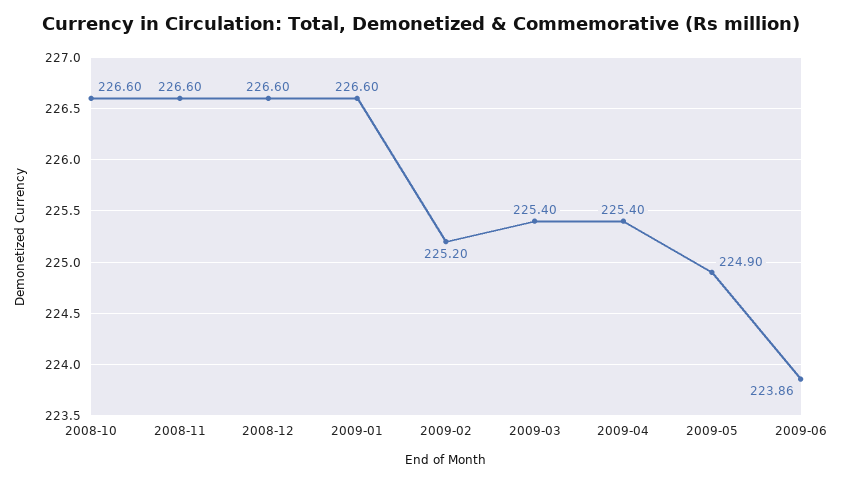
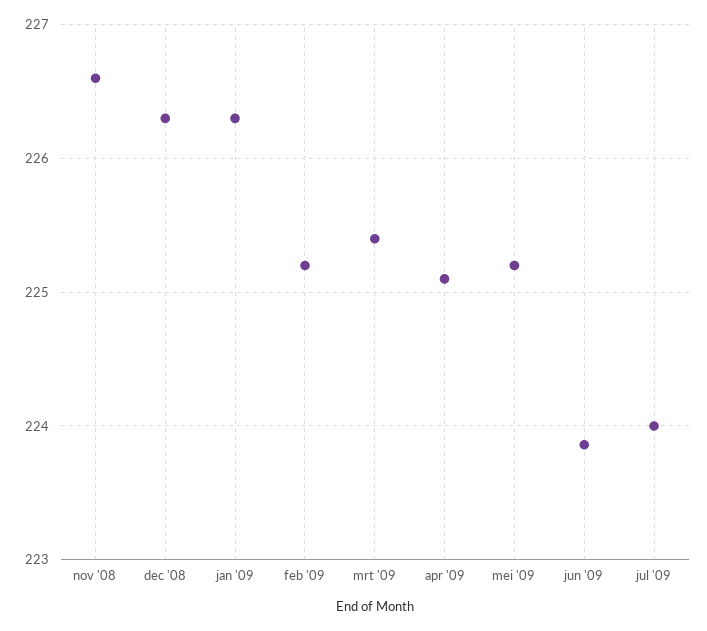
2008-10: 226.6 -> none
2008-12: 226.6 -> 226.3
2009-01: 226.6 -> 226.3
2009-04: 225.4 -> 225.1
2009-05: 224.9 -> 225.2
jul '09: none -> 224

